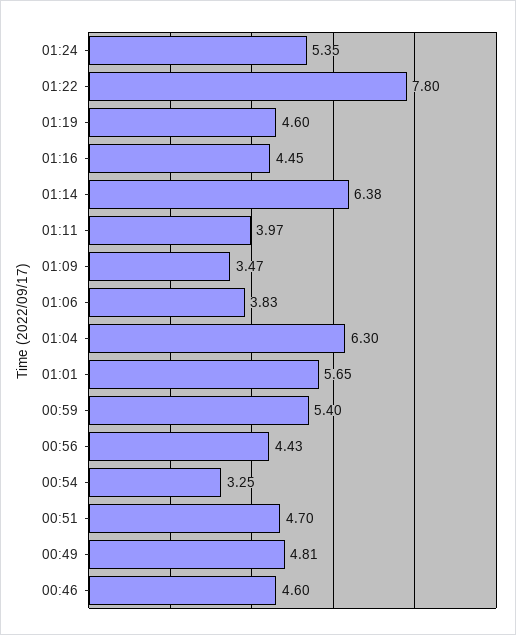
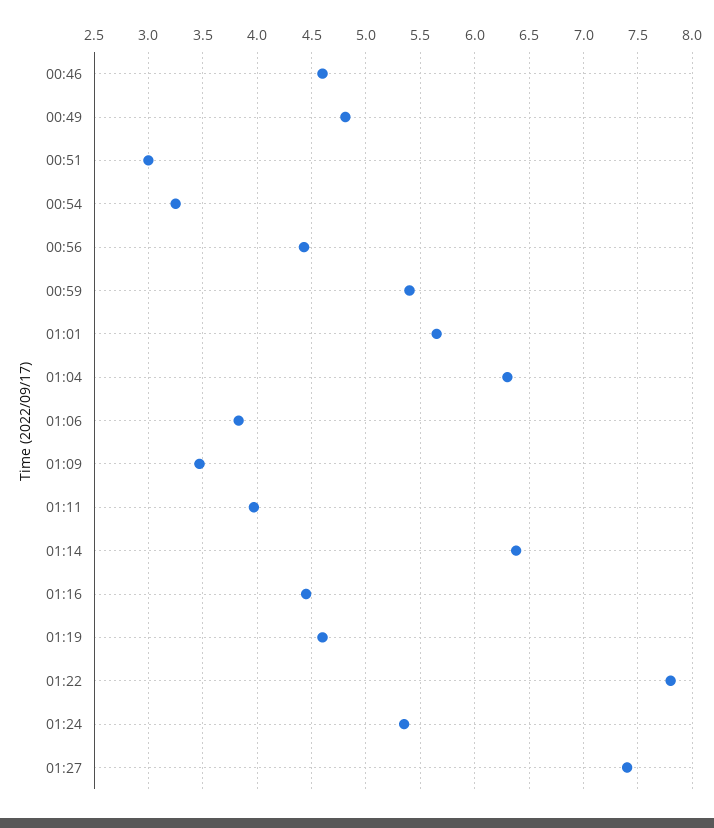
00:51: 4.7 -> 3
01:27: none -> 7.4

